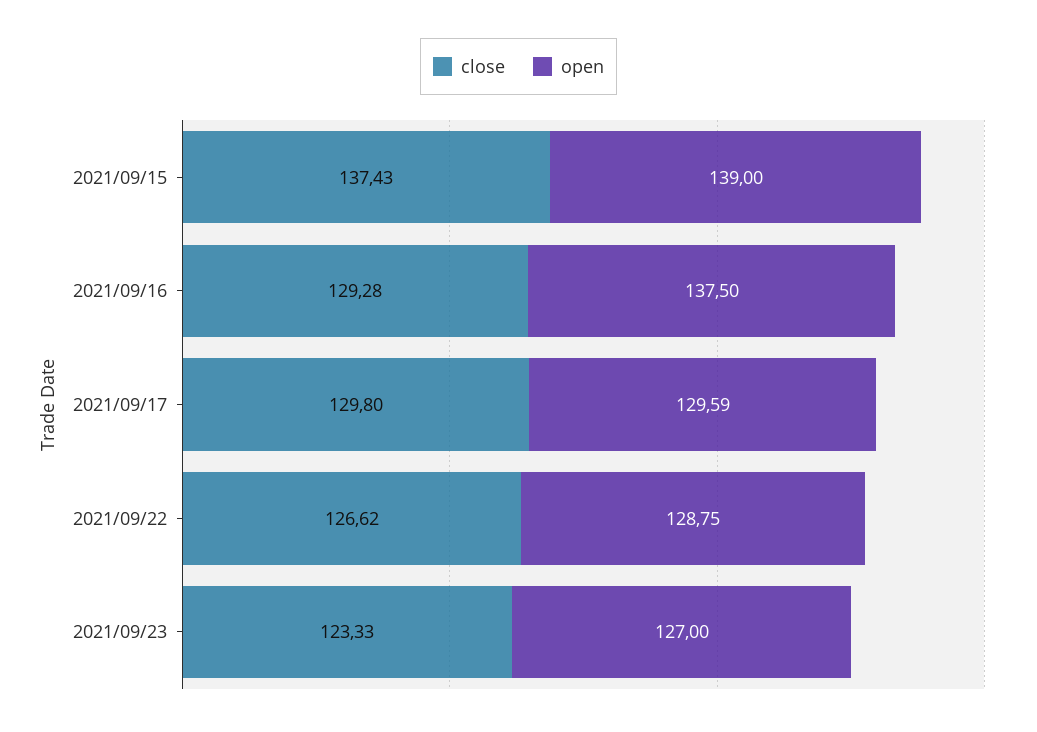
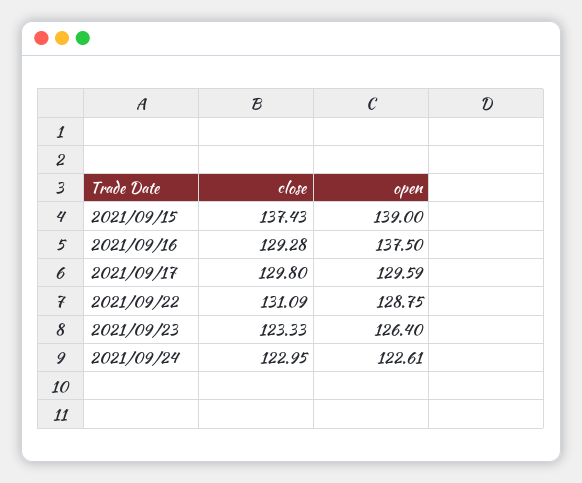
close, 2021/09/22: 126.62 -> 131.09
open, 2021/09/23: 127 -> 126.4
close, 2021/09/24: none -> 122.95
open, 2021/09/24: none -> 122.61

